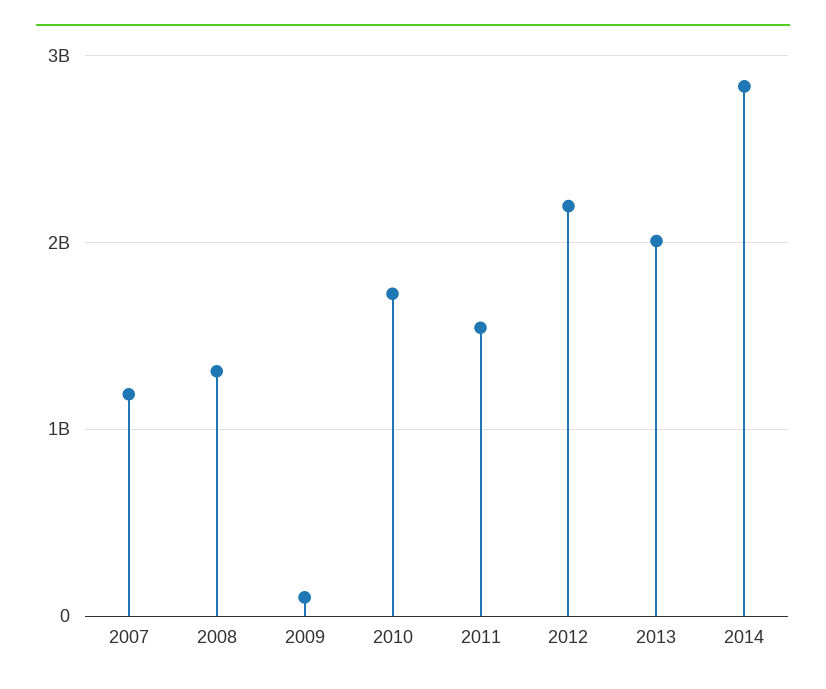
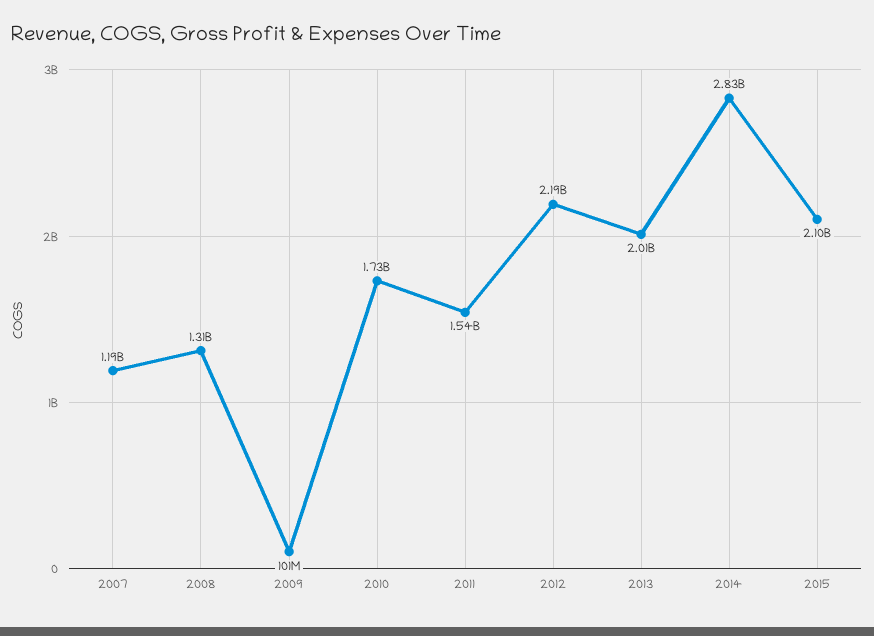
2015: none -> 2100000000

